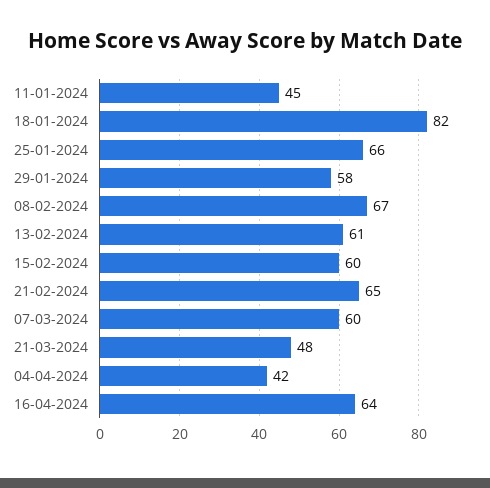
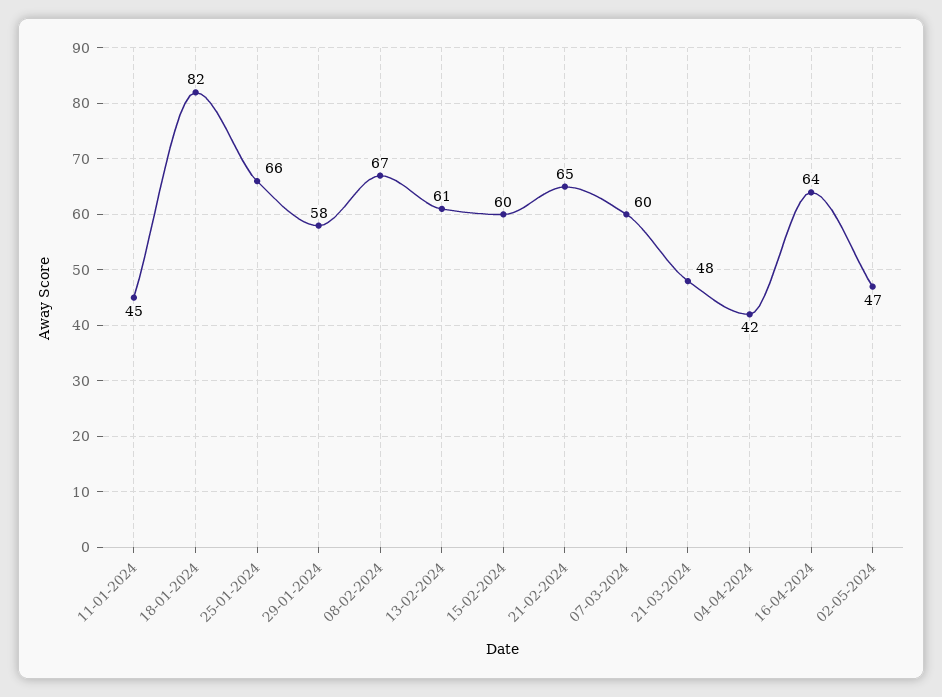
02-05-2024: none -> 47

